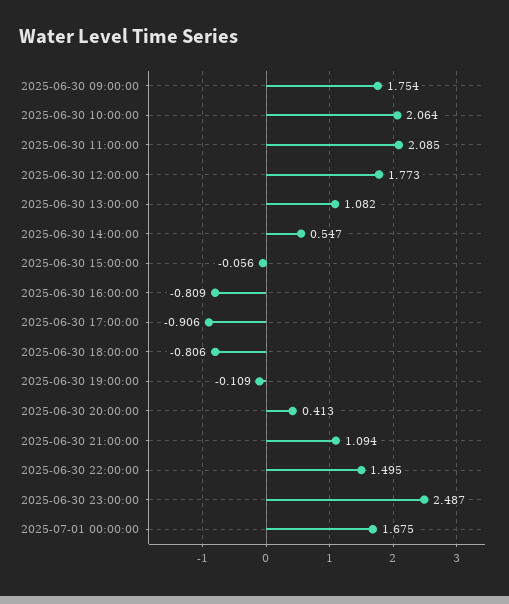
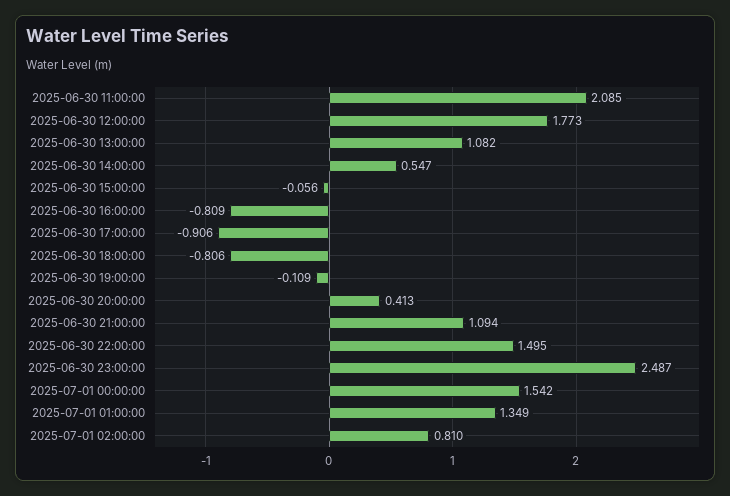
2025-06-30 09:00:00: 1.754 -> none
2025-06-30 10:00:00: 2.064 -> none
2025-07-01 00:00:00: 1.675 -> 1.542
2025-07-01 01:00:00: none -> 1.349
2025-07-01 02:00:00: none -> 0.81

